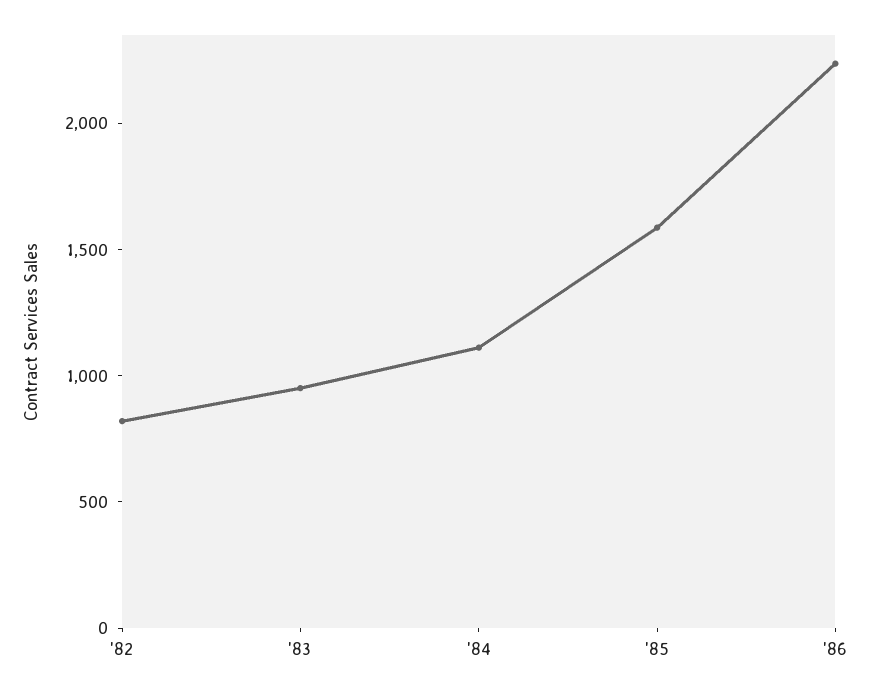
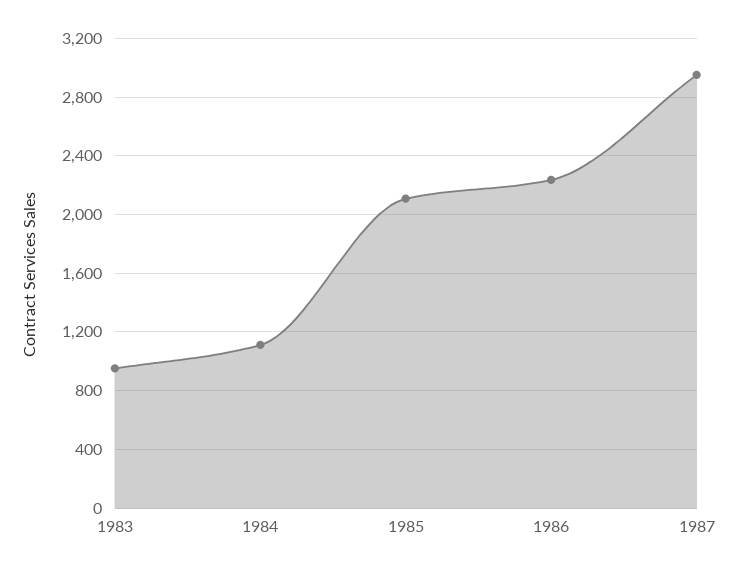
'82: 800 -> none
'85: 1600 -> 2100
1987: none -> 2950

